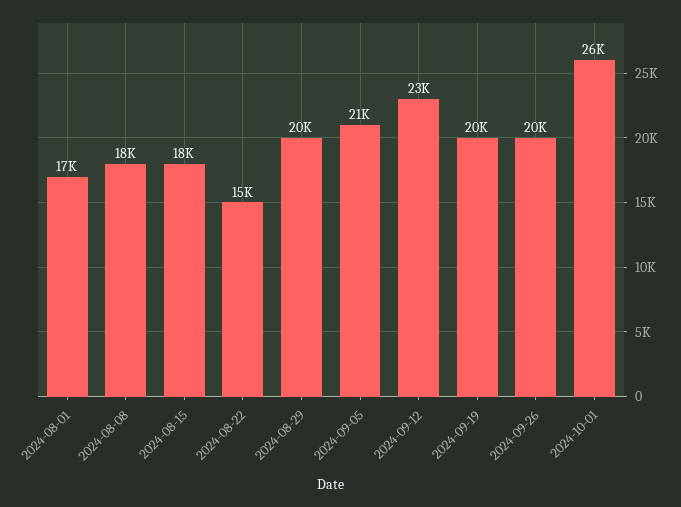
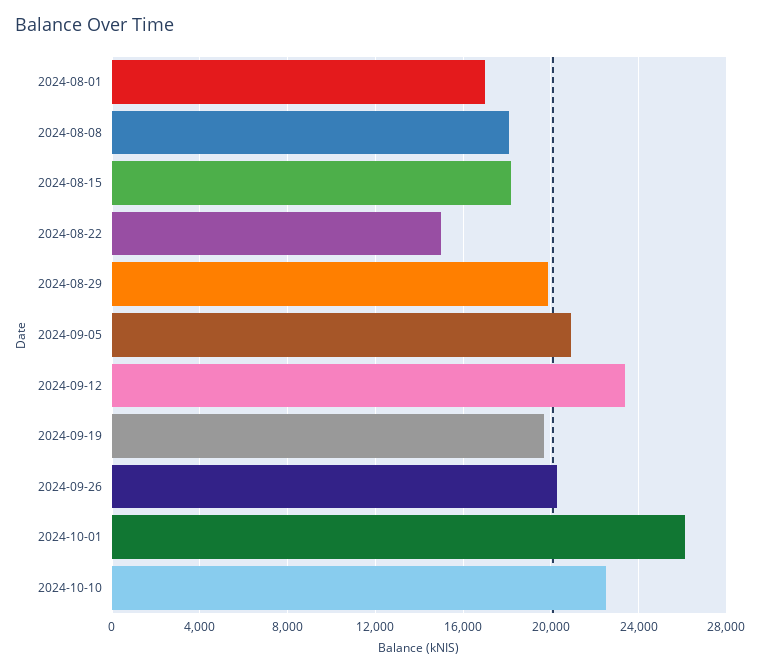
2024-10-10: none -> 22500

